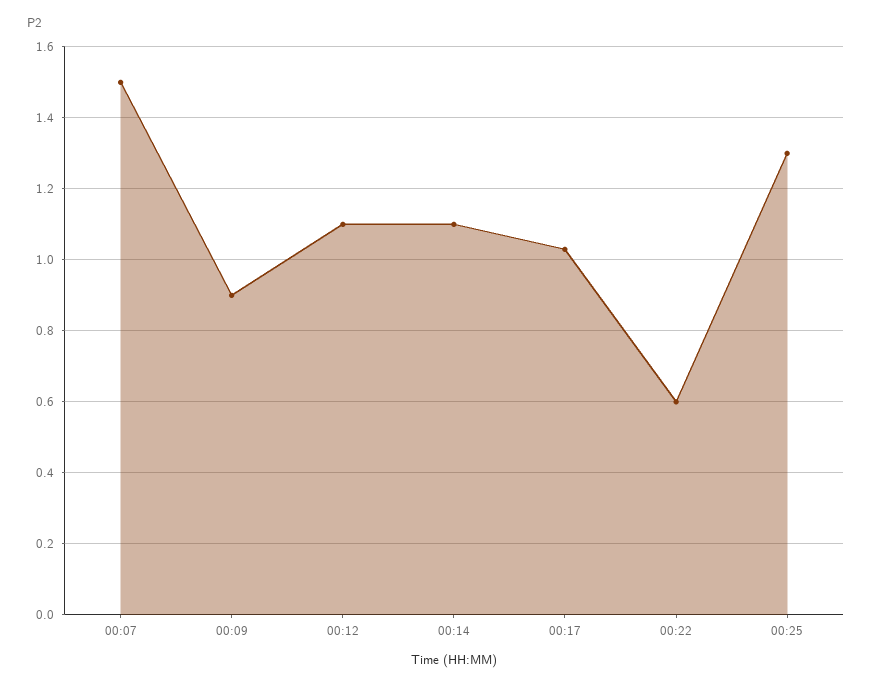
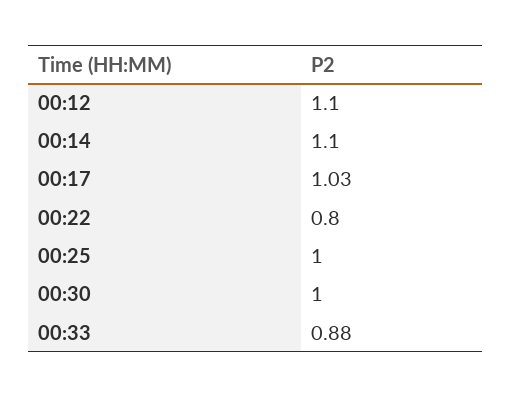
00:07: 1.5 -> none
00:09: 0.9 -> none
00:22: 0.6 -> 0.8
00:25: 1.3 -> 1
00:30: none -> 1
00:33: none -> 0.88

